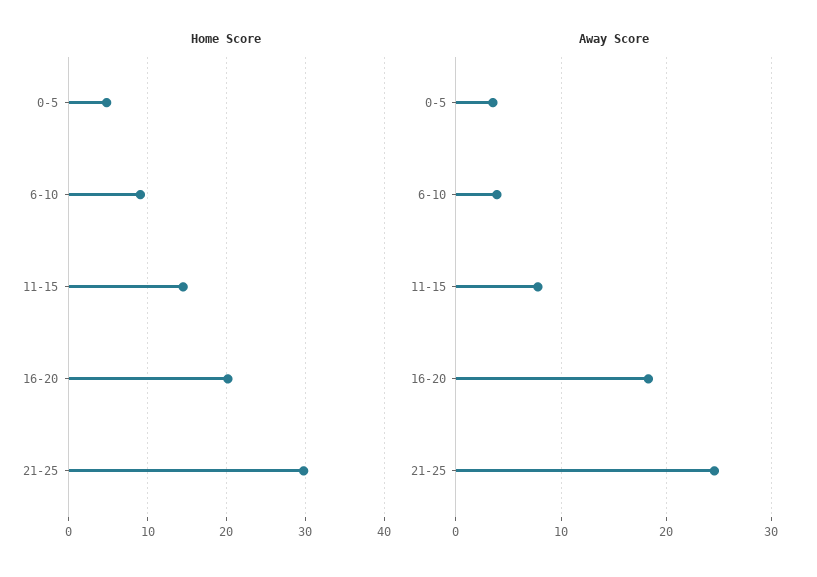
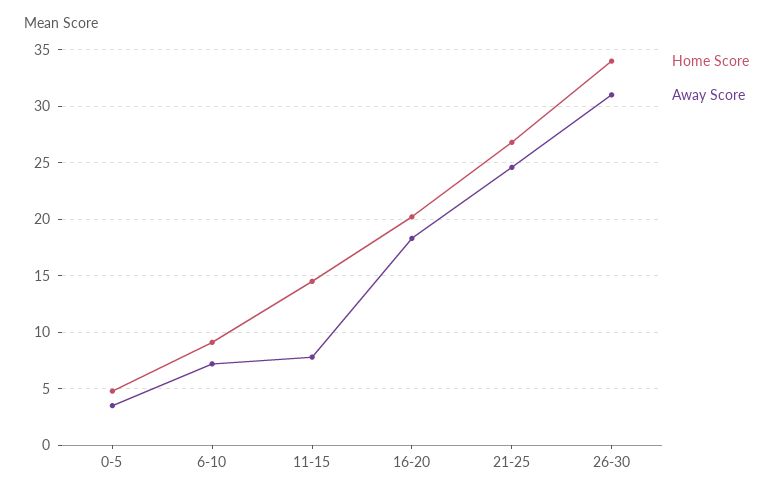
Home Score, 21-25: 30 -> 27
Away Score, 6-10: 4 -> 7
Home Score, 26-30: none -> 34
Away Score, 26-30: none -> 31

